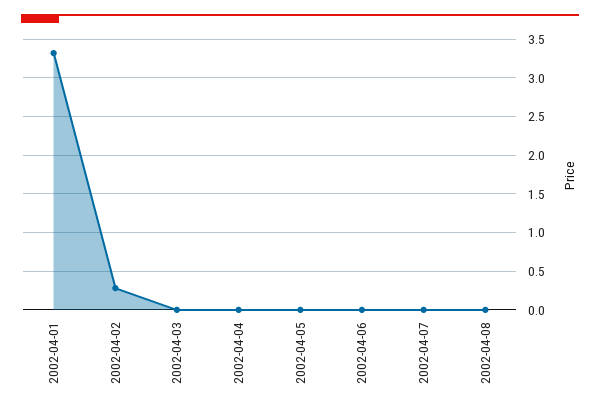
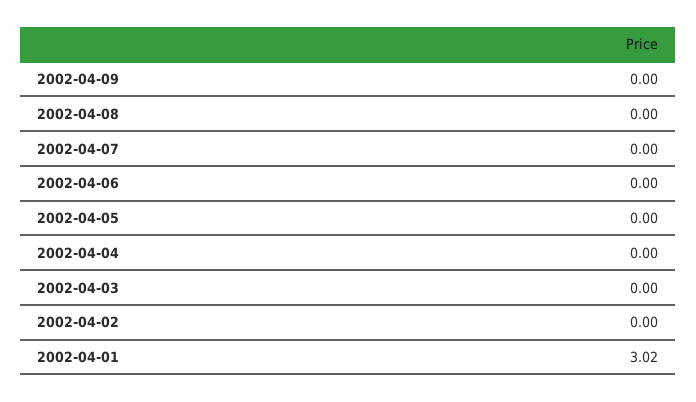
2002-04-01: 3.3 -> 3.02
2002-04-02: 0.3 -> 0
2002-04-09: none -> 0

